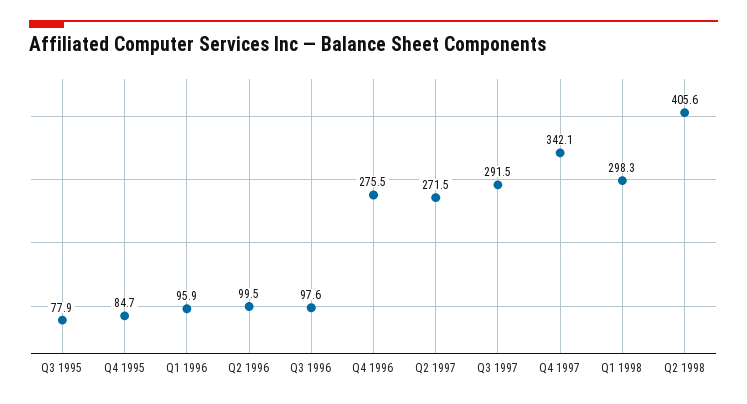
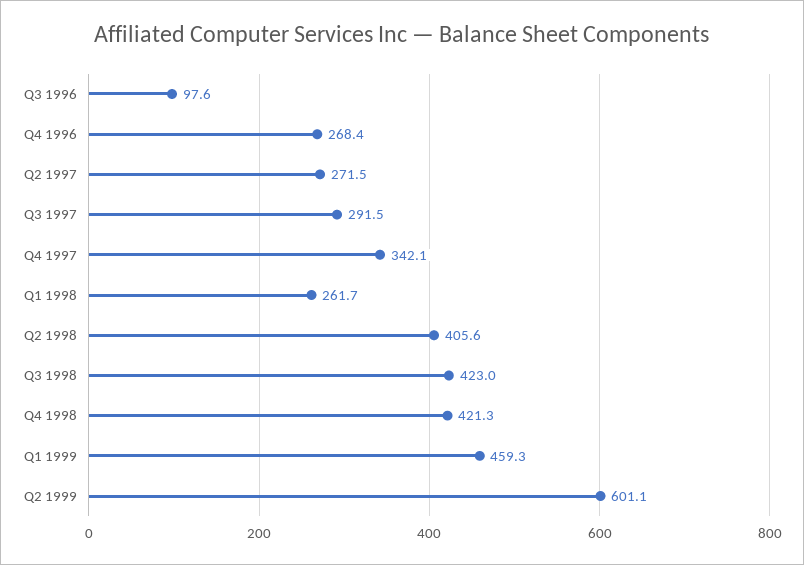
Q3 1995: 77.9 -> none
Q4 1995: 84.7 -> none
Q1 1996: 95.9 -> none
Q2 1996: 99.5 -> none
Q4 1996: 275.5 -> 268.4
Q1 1998: 298.3 -> 261.7
Q3 1998: none -> 423
Q4 1998: none -> 421.3
Q1 1999: none -> 459.3
Q2 1999: none -> 601.1

